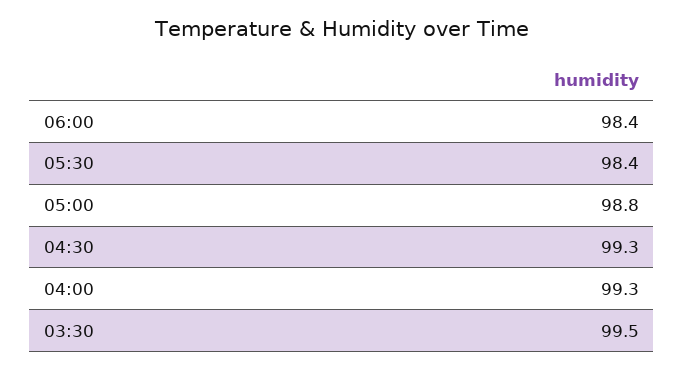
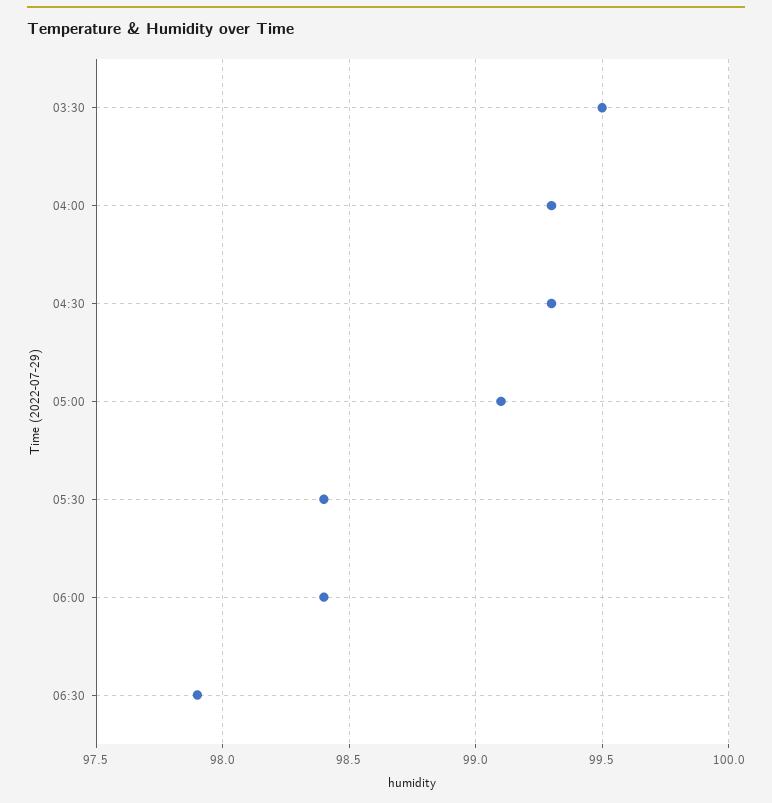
05:00: 98.8 -> 99.1
06:30: none -> 97.9

